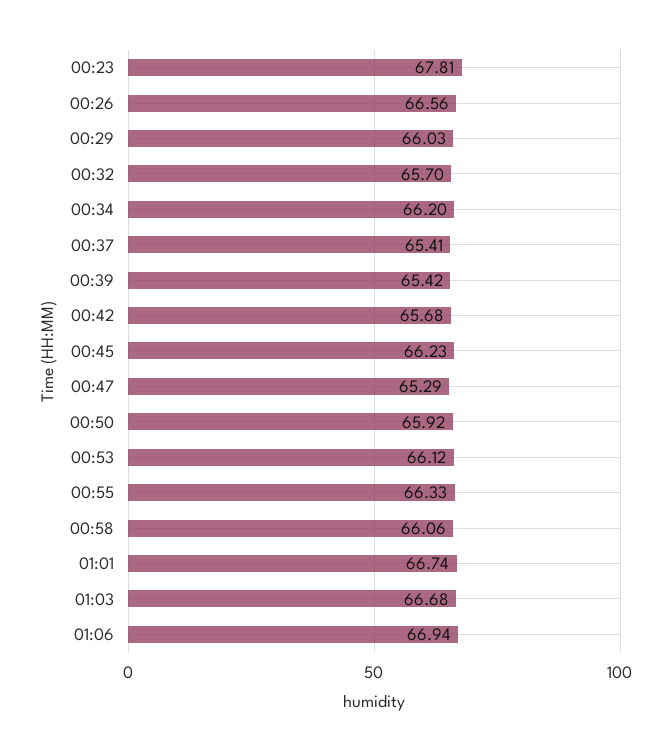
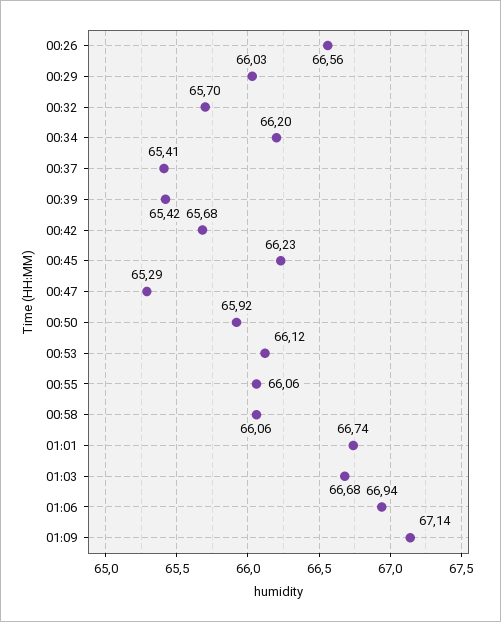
00:23: 67.81 -> none
00:55: 66.33 -> 66.06
01:09: none -> 67.14

